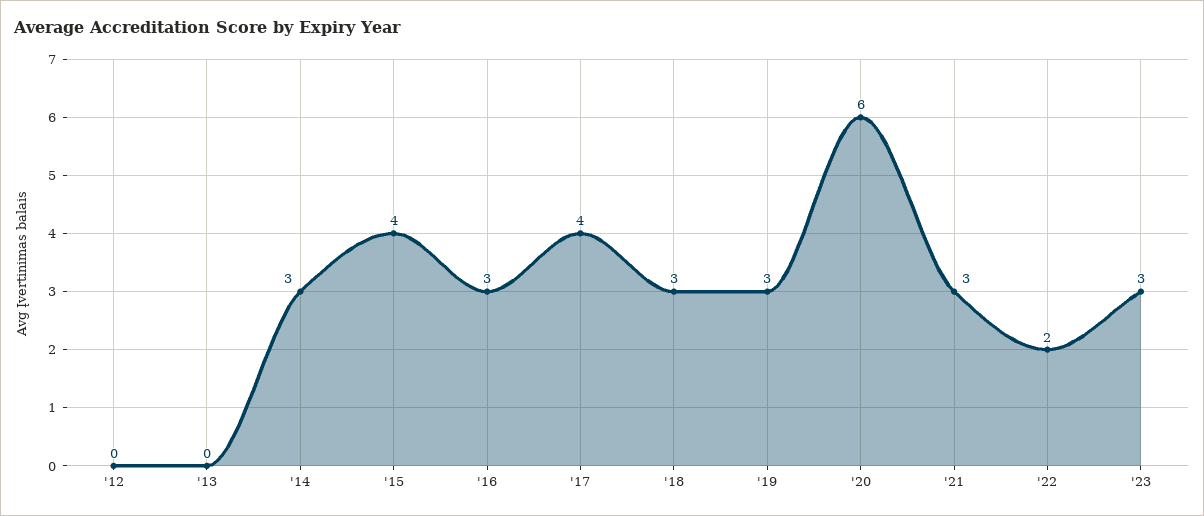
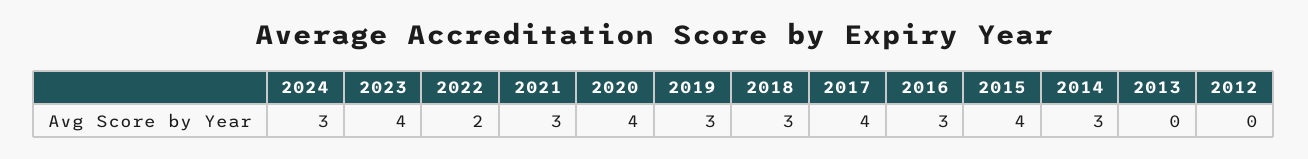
'20: 6 -> 4
'23: 3 -> 4
2024: none -> 3

